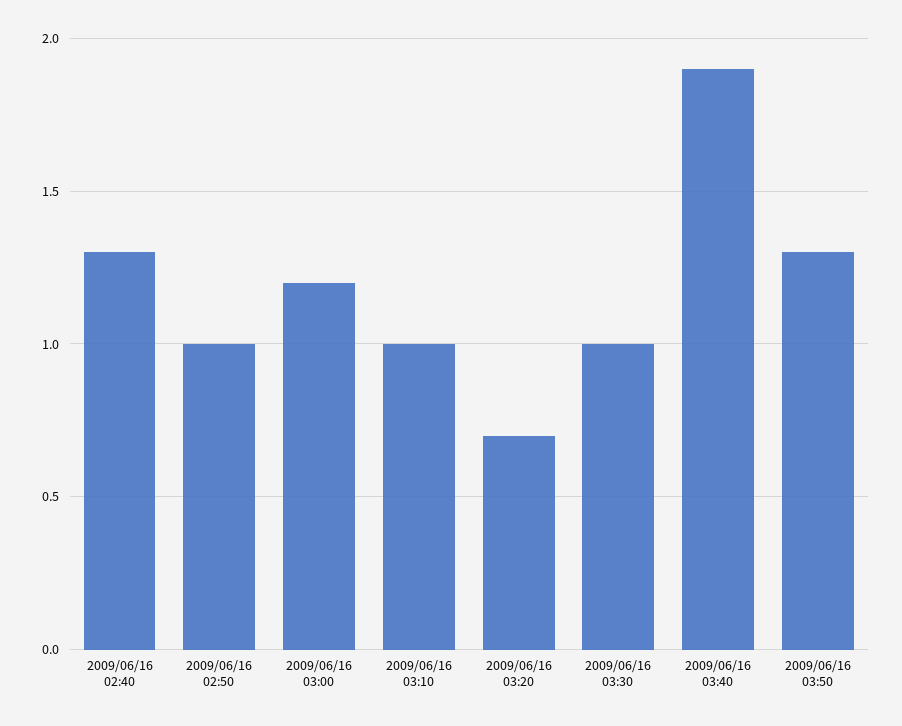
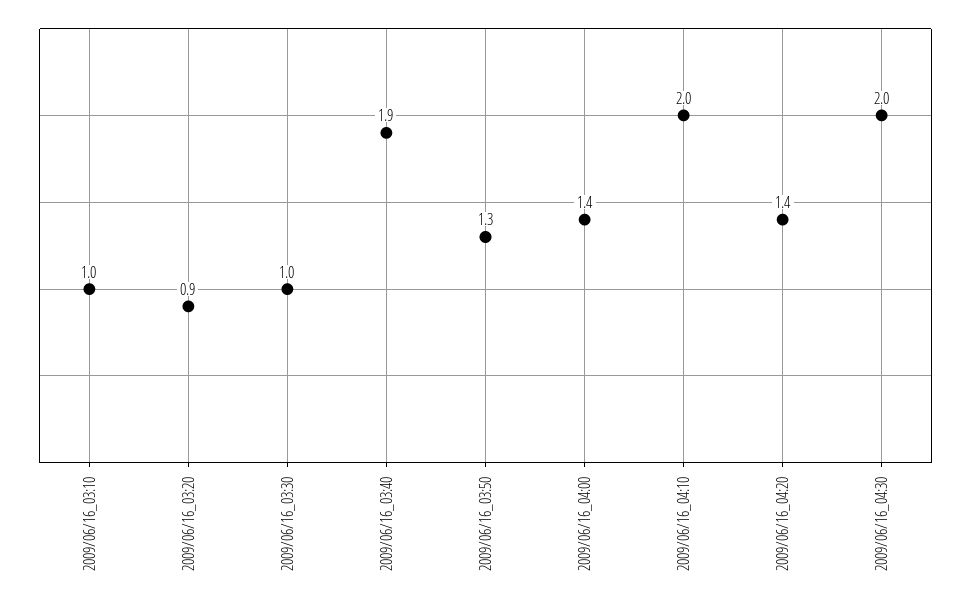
2009/06/16 02:40: 1.3 -> none
2009/06/16 02:50: 1 -> none
2009/06/16 03:00: 1.2 -> none
2009/06/16 03:20: 0.7 -> 0.9
2009/06/16_04:00: none -> 1.4
2009/06/16_04:10: none -> 2
2009/06/16_04:20: none -> 1.4
2009/06/16_04:30: none -> 2

